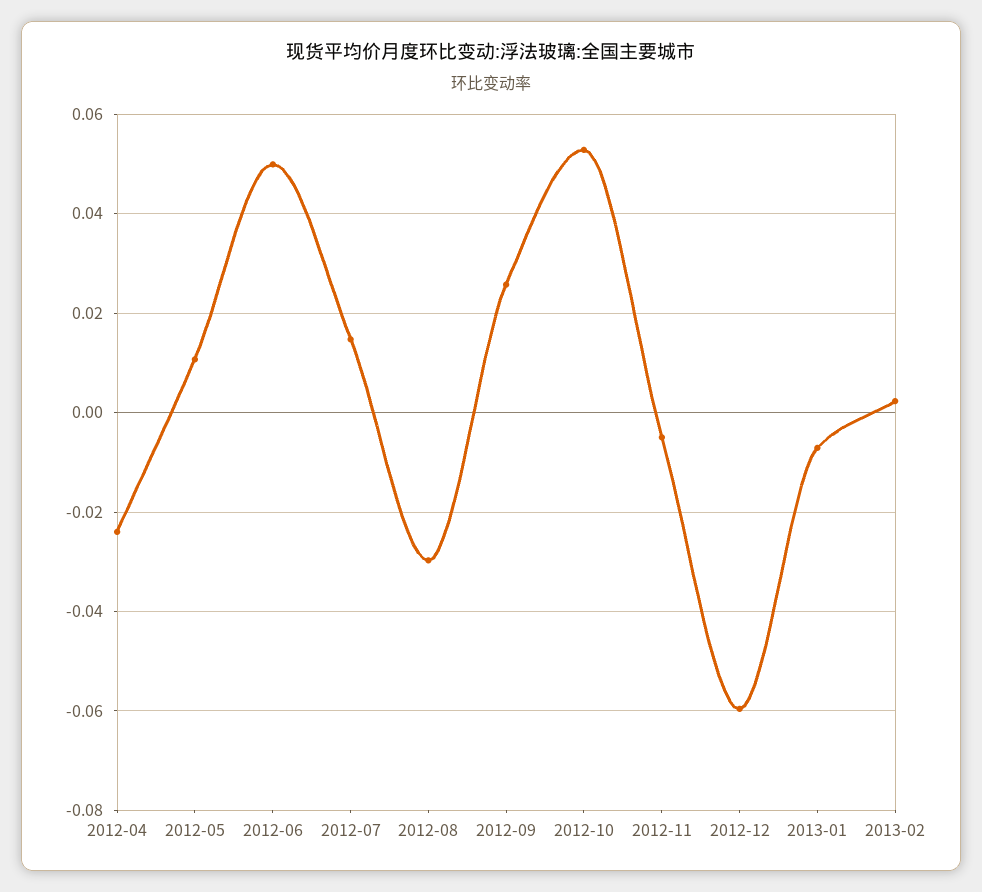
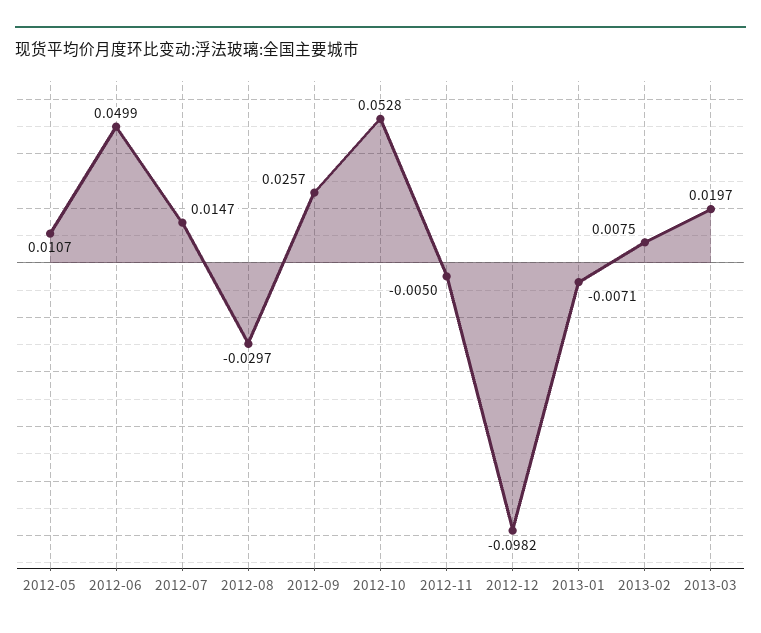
2012-04: -0.024 -> none
2012-12: -0.06 -> -0.0982
2013-02: 0.002 -> 0.0075
2013-03: none -> 0.0197

